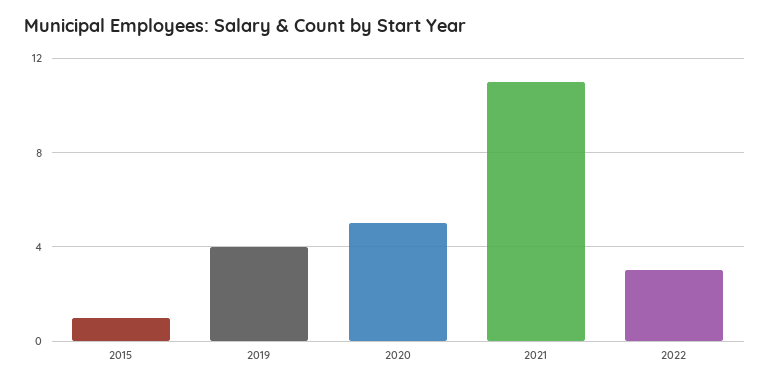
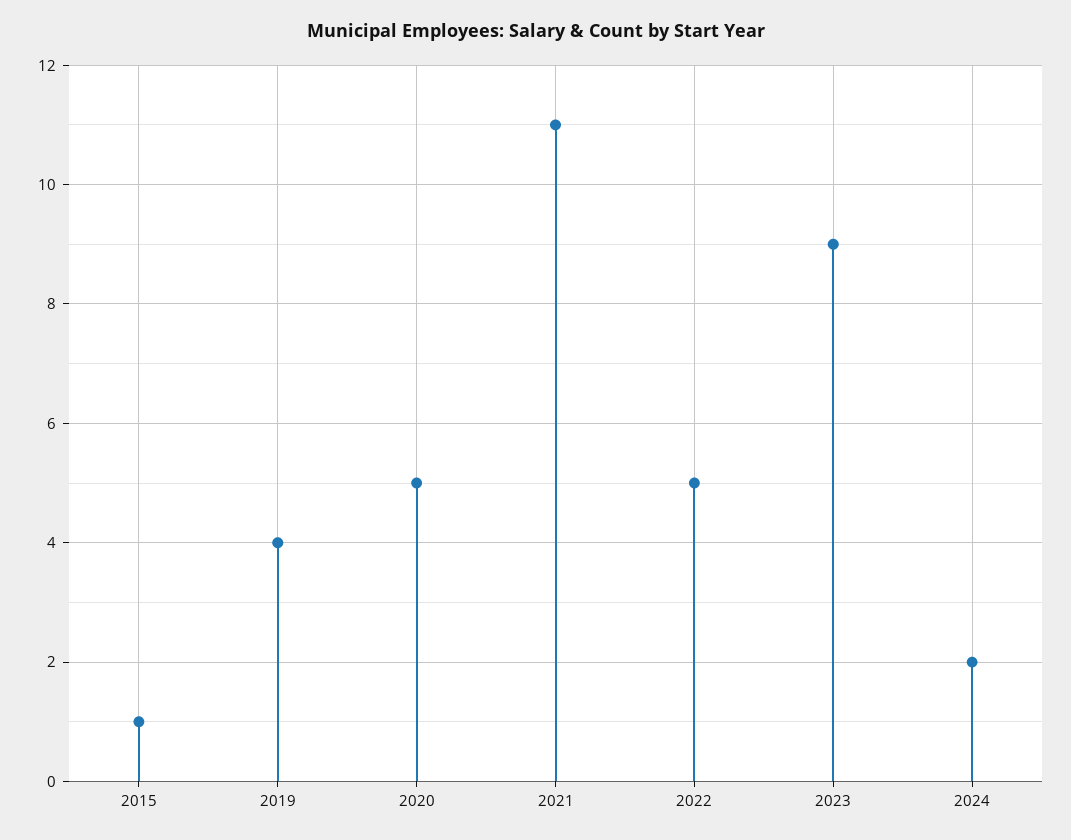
2022: 3 -> 5
2023: none -> 9
2024: none -> 2

